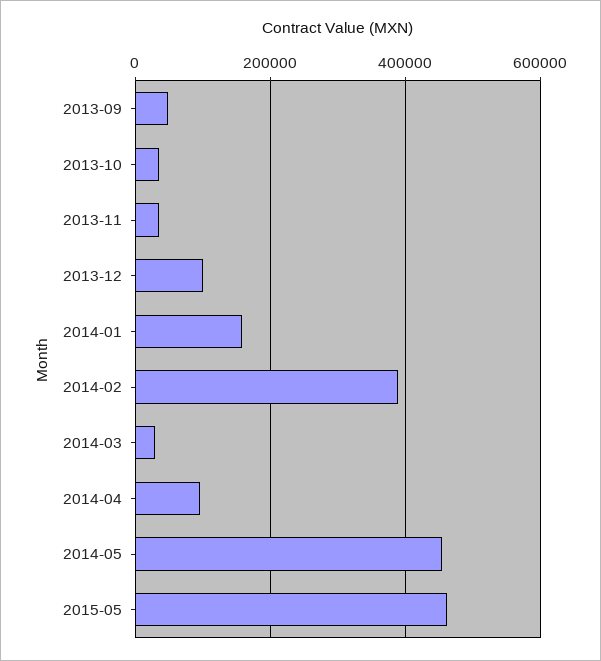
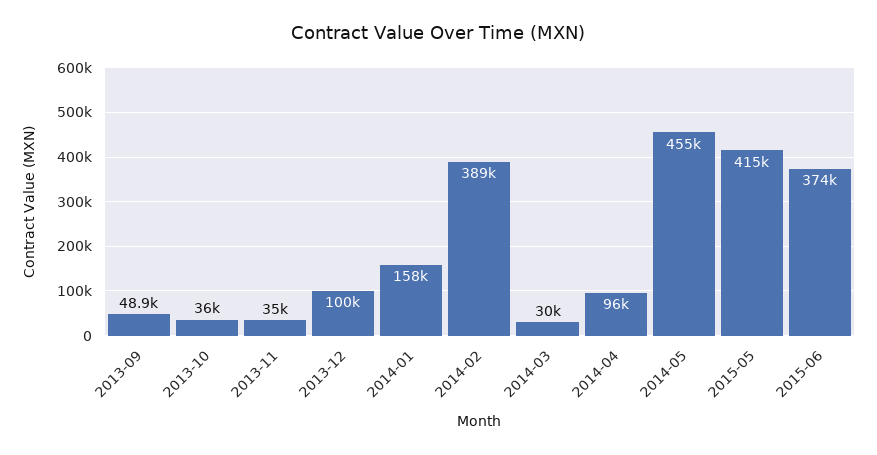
2015-05: 460000 -> 415000
2015-06: none -> 374000

